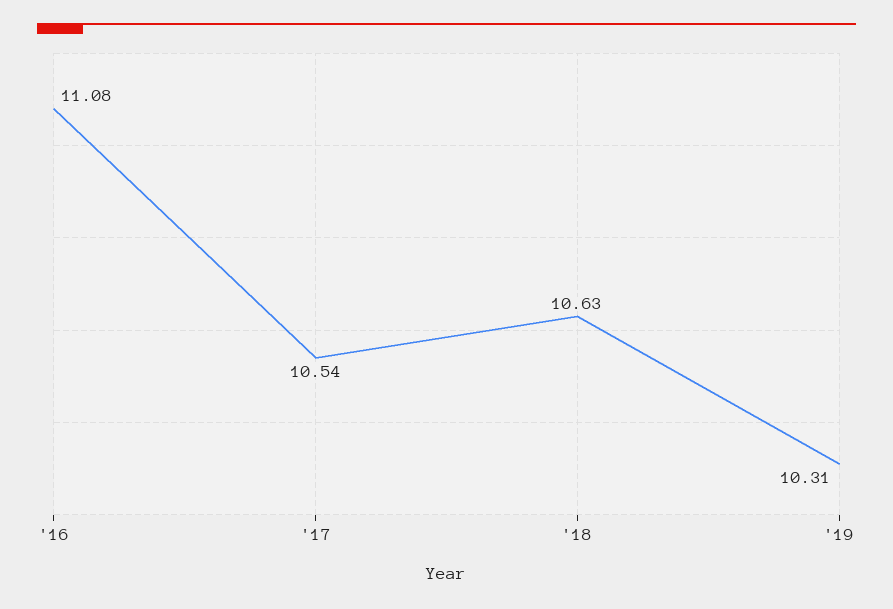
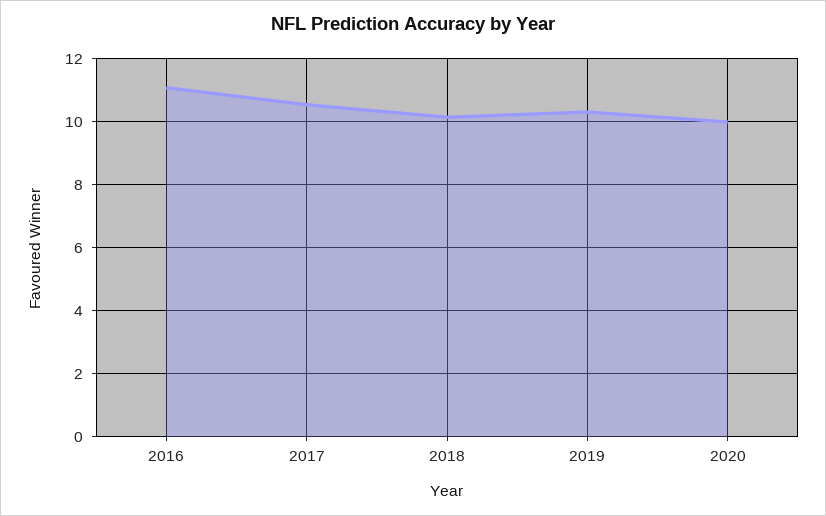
'18: 10.63 -> 10.2
2020: none -> 10

